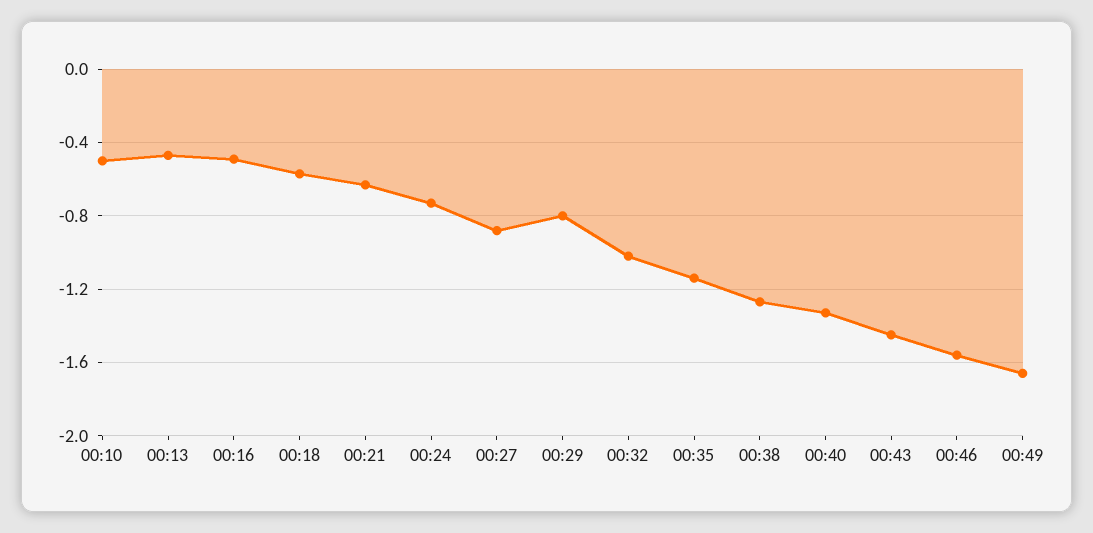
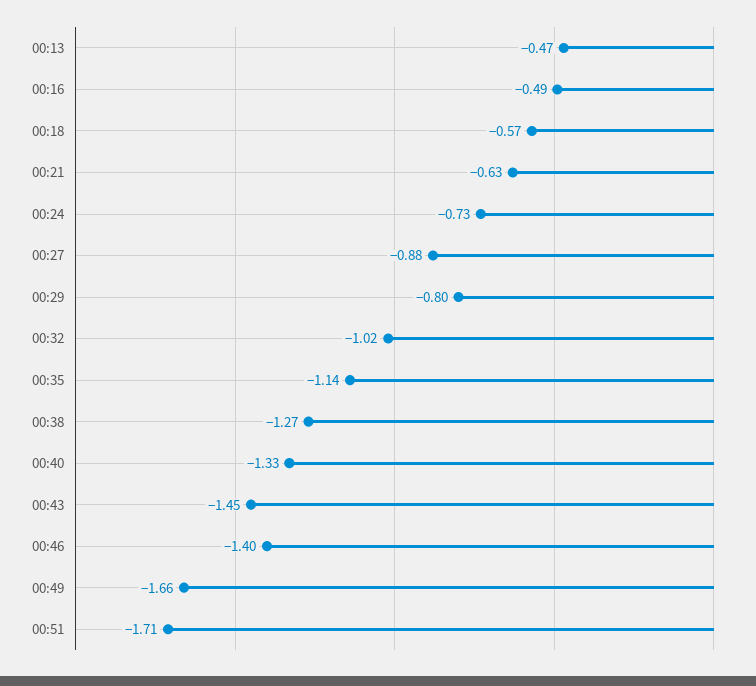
00:10: -0.5 -> none
00:46: -1.55 -> -1.4
00:51: none -> -1.71

